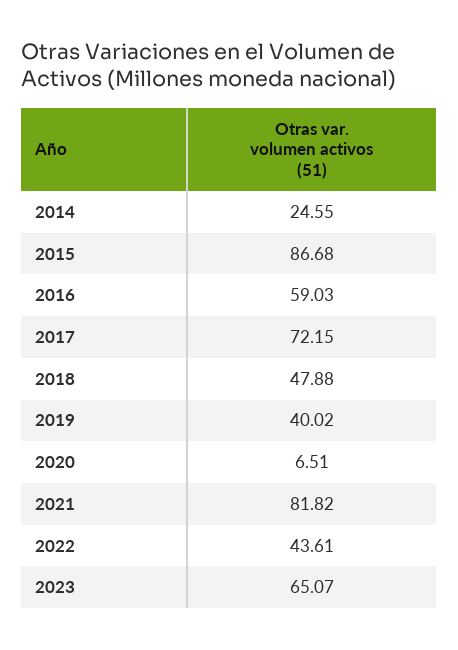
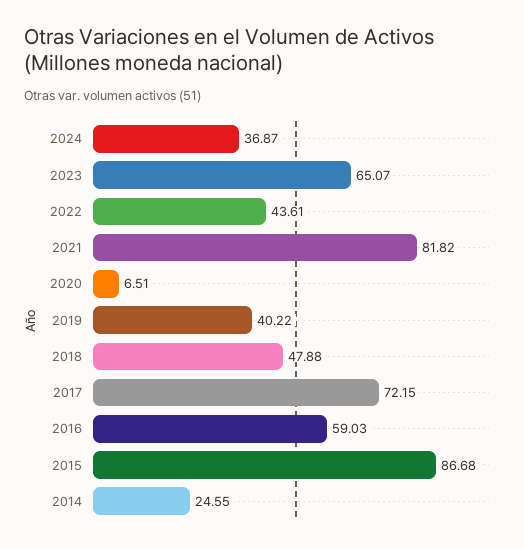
2019: 40.02 -> 40.22
2024: none -> 36.87

